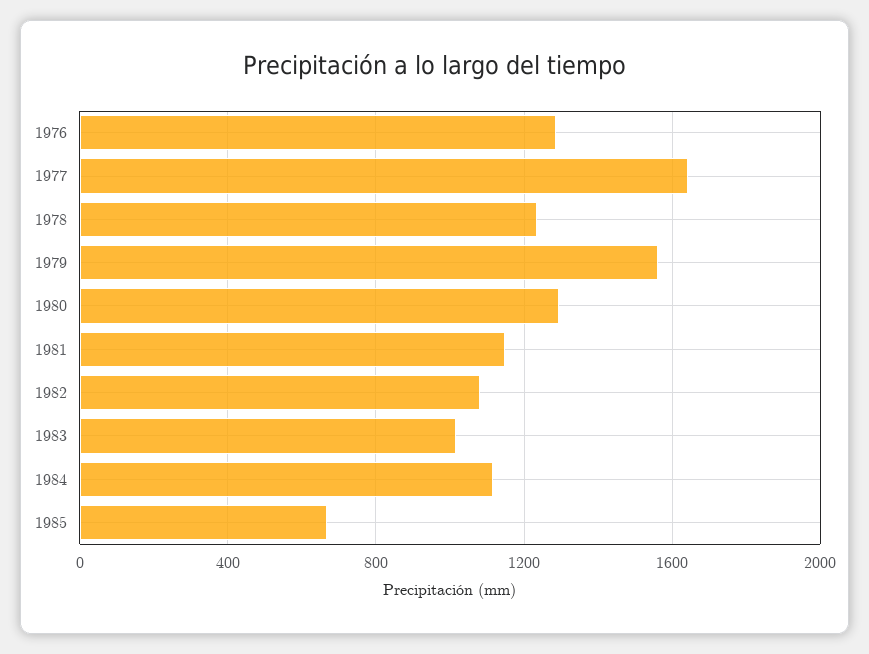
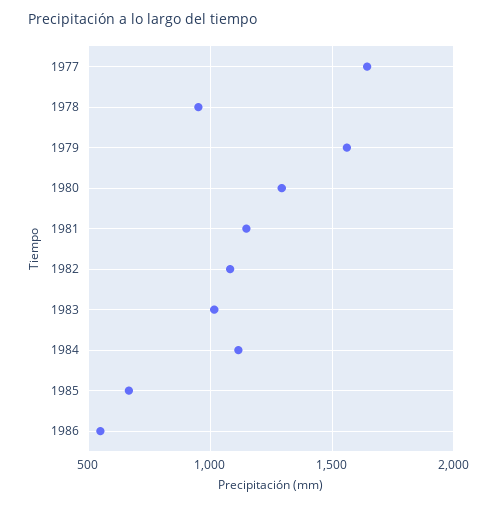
1976: 1300 -> none
1978: 1250 -> 950
1986: none -> 550

